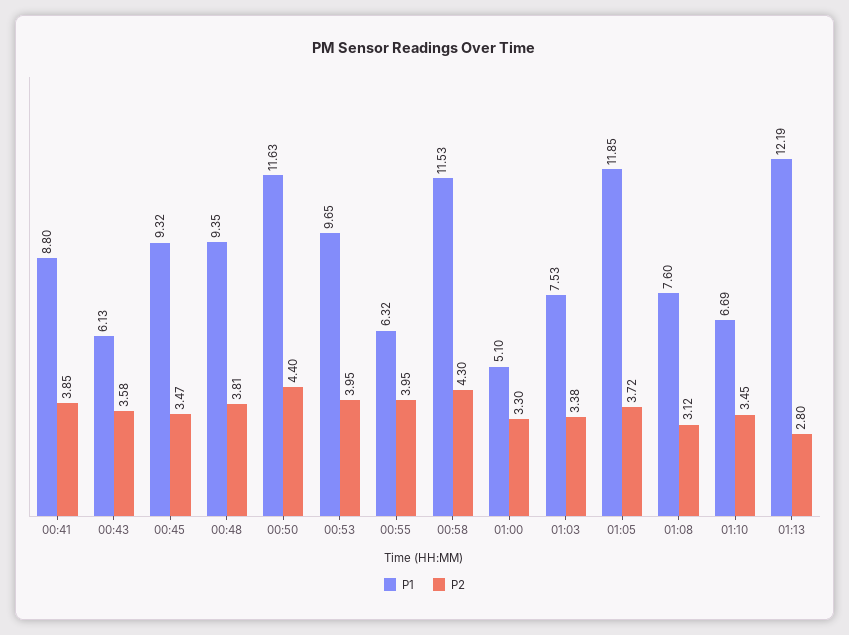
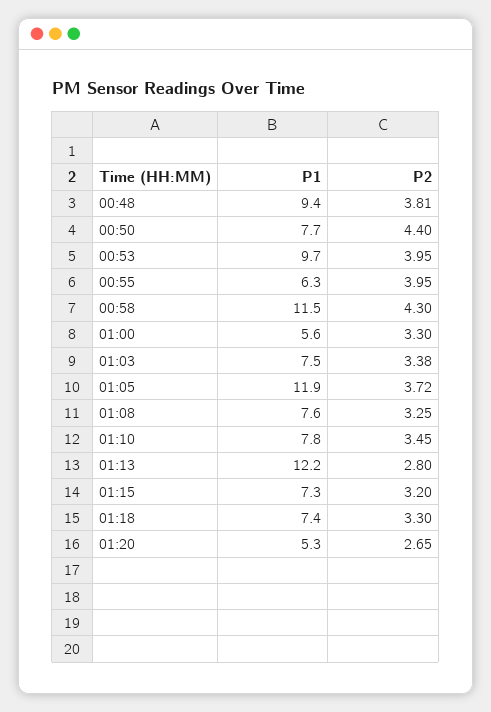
P1, 00:41: 8.8 -> none
P2, 00:41: 3.85 -> none
P1, 00:43: 6.13 -> none
P2, 00:43: 3.58 -> none
P1, 00:45: 9.32 -> none
P2, 00:45: 3.47 -> none
P1, 00:50: 11.63 -> 7.7
P1, 01:00: 5.1 -> 5.6
P2, 01:08: 3.12 -> 3.25
P1, 01:10: 6.69 -> 7.8
P1, 01:15: none -> 7.3
P2, 01:15: none -> 3.2
P1, 01:18: none -> 7.4
P2, 01:18: none -> 3.3
P1, 01:20: none -> 5.3
P2, 01:20: none -> 2.65

